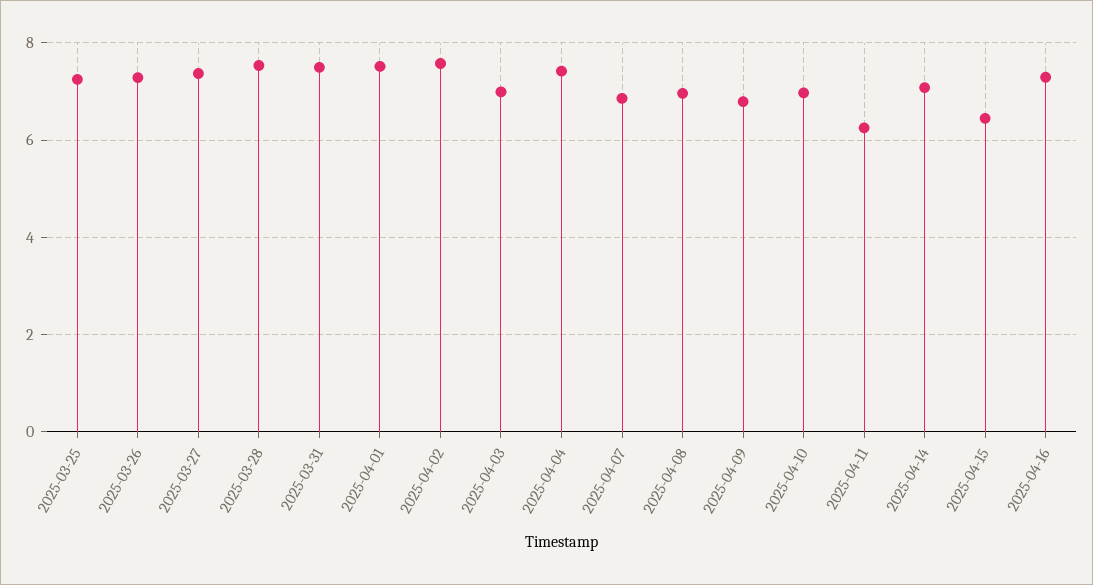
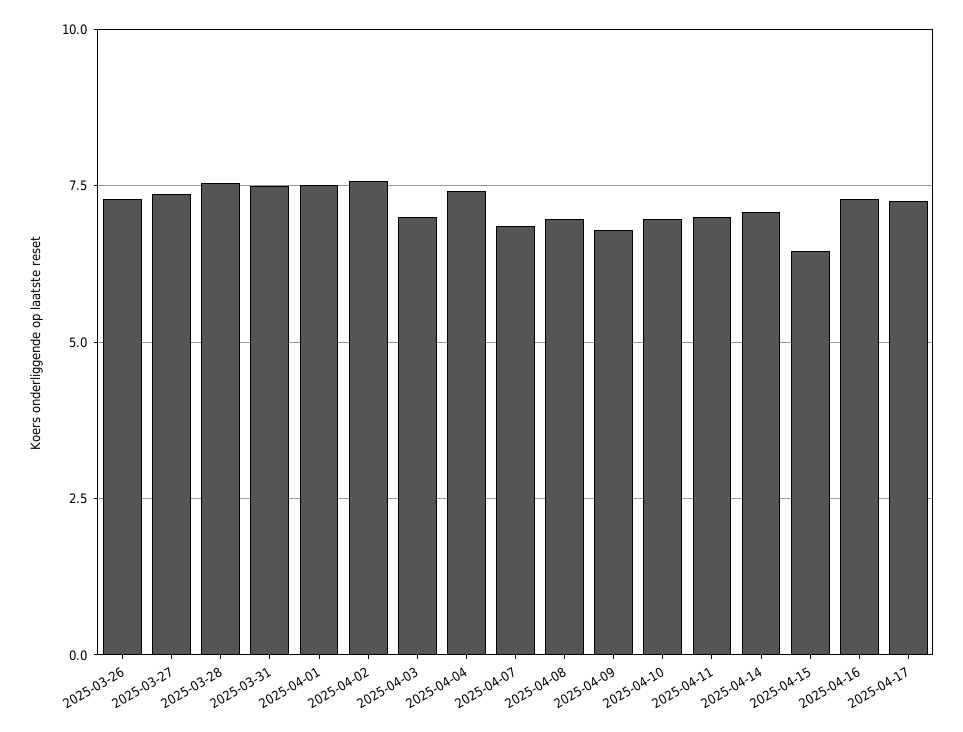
2025-03-25: 7.2 -> none
2025-04-11: 6.2 -> 7
2025-04-17: none -> 7.25

